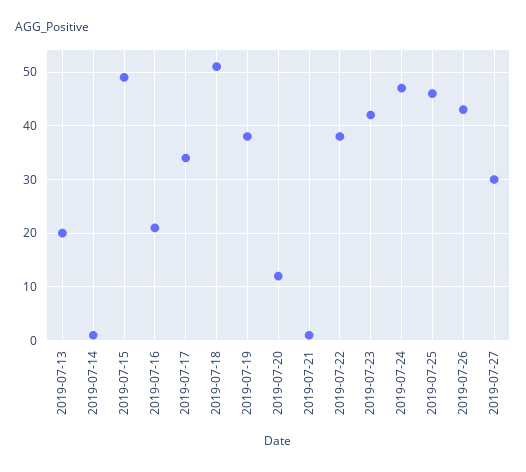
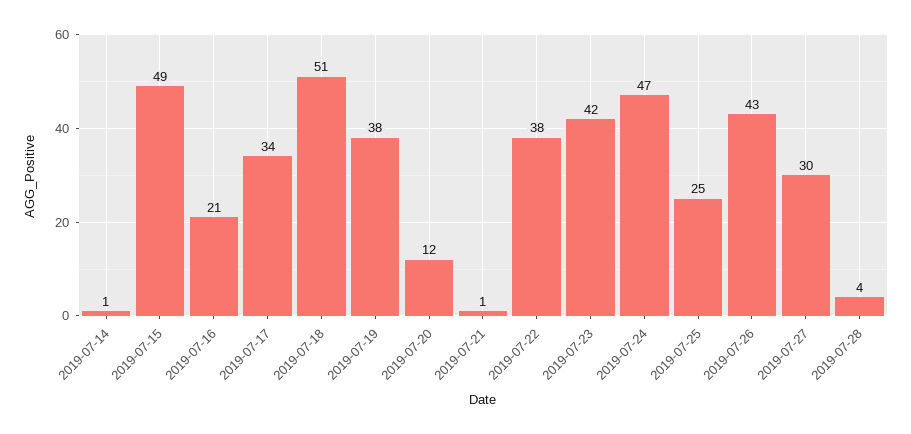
2019-07-13: 20 -> none
2019-07-25: 45 -> 25
2019-07-28: none -> 4

